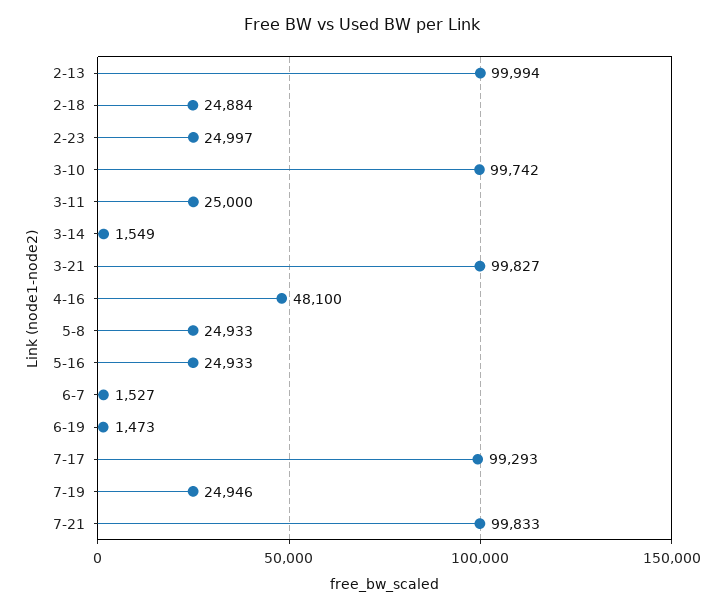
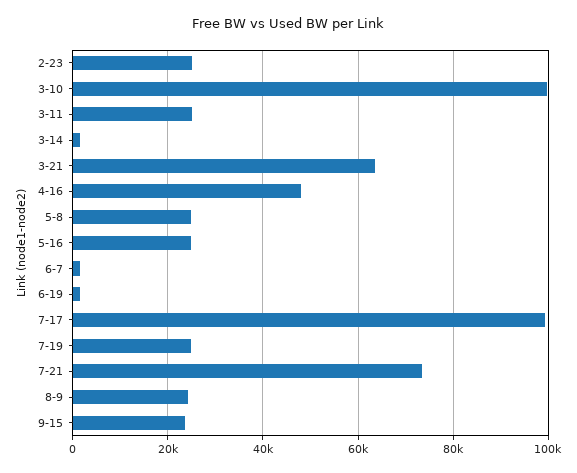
2-13: 99994 -> none
2-18: 24884 -> none
3-21: 99827 -> 64000
7-21: 99833 -> 74000
8-9: none -> 24000
9-15: none -> 24000

